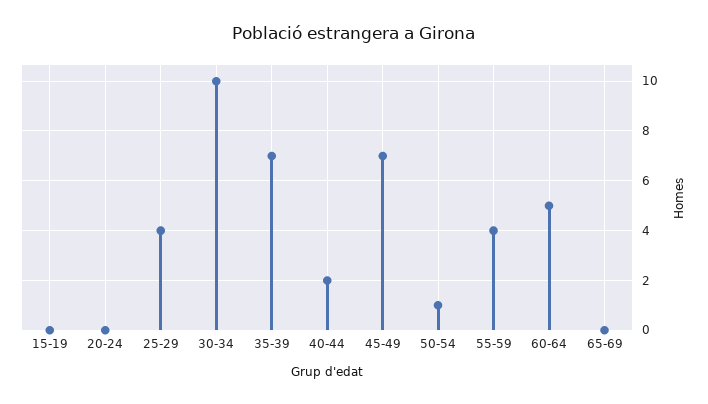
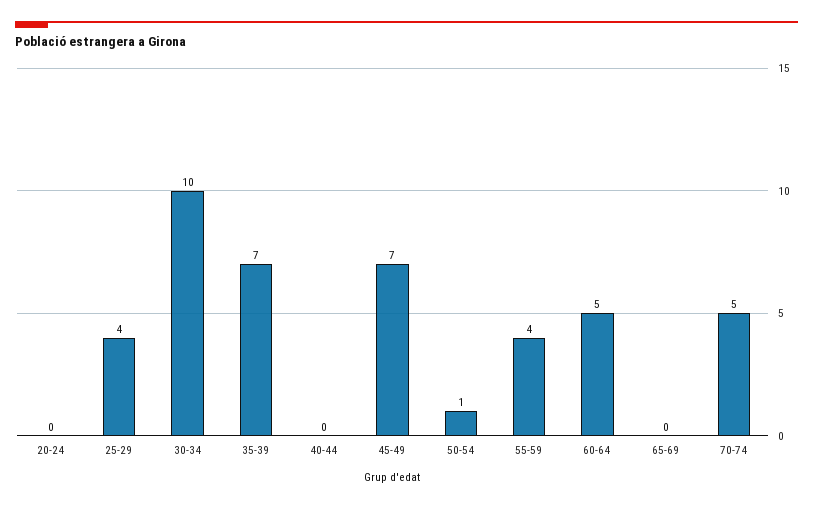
15-19: 0 -> none
40-44: 2 -> 0
70-74: none -> 5

